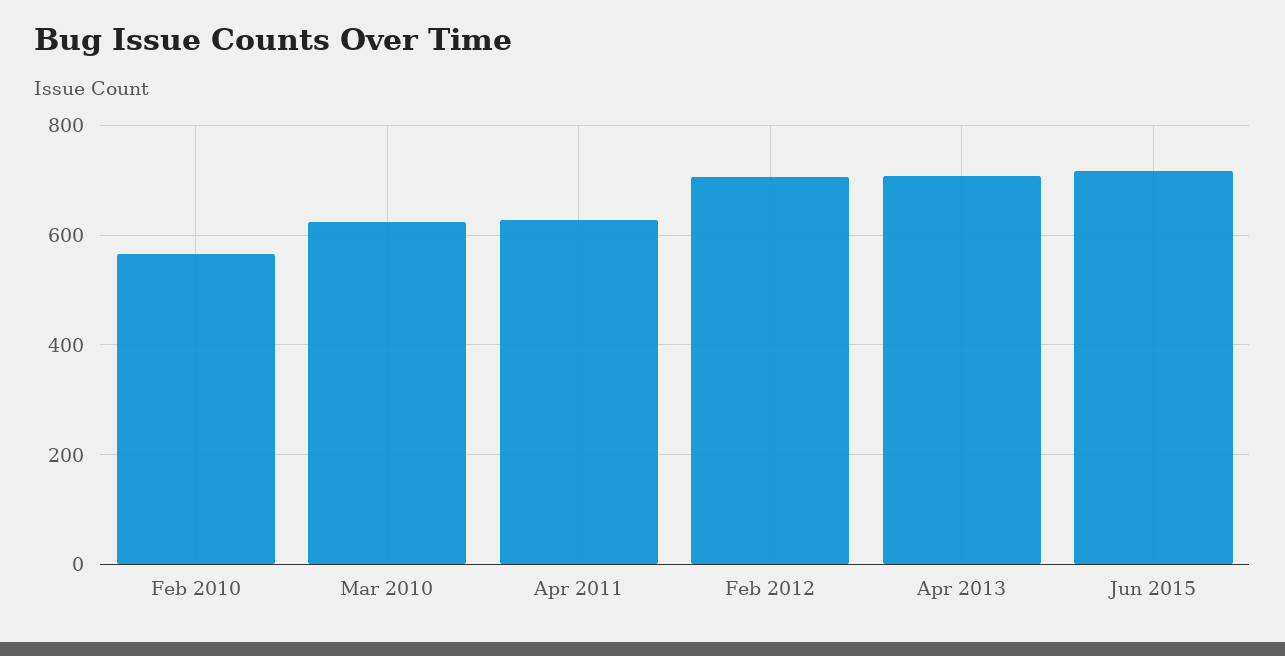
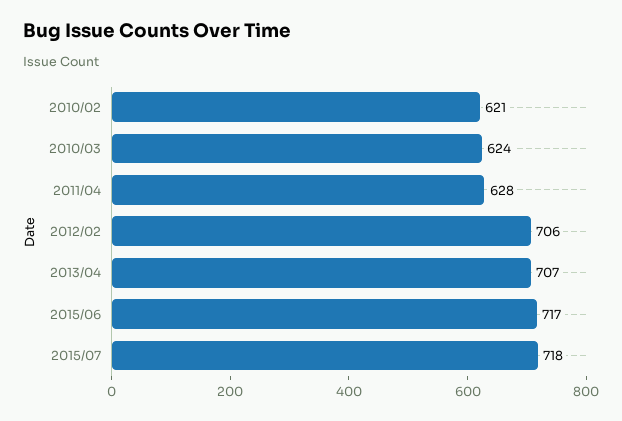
Feb 2010: 560 -> 621
2015/07: none -> 718

